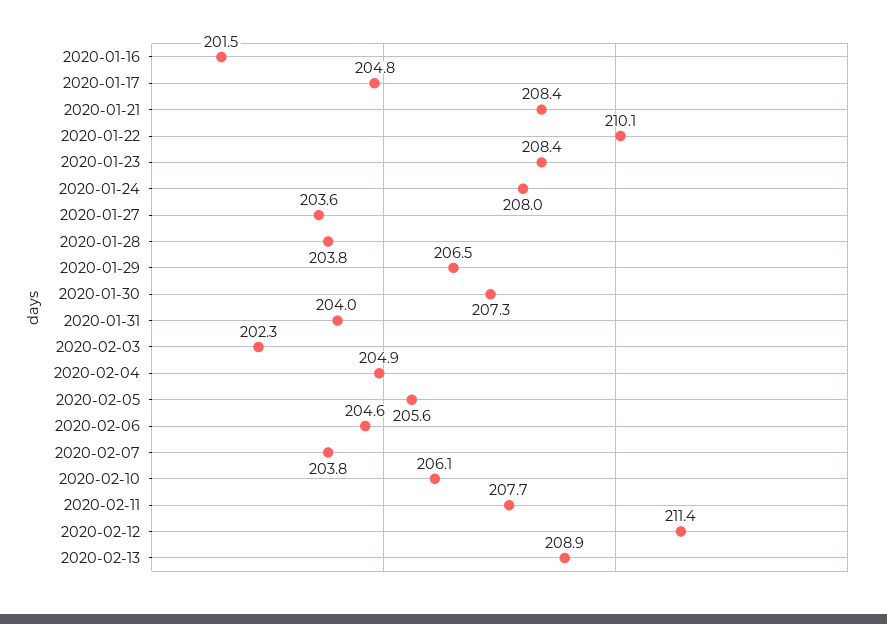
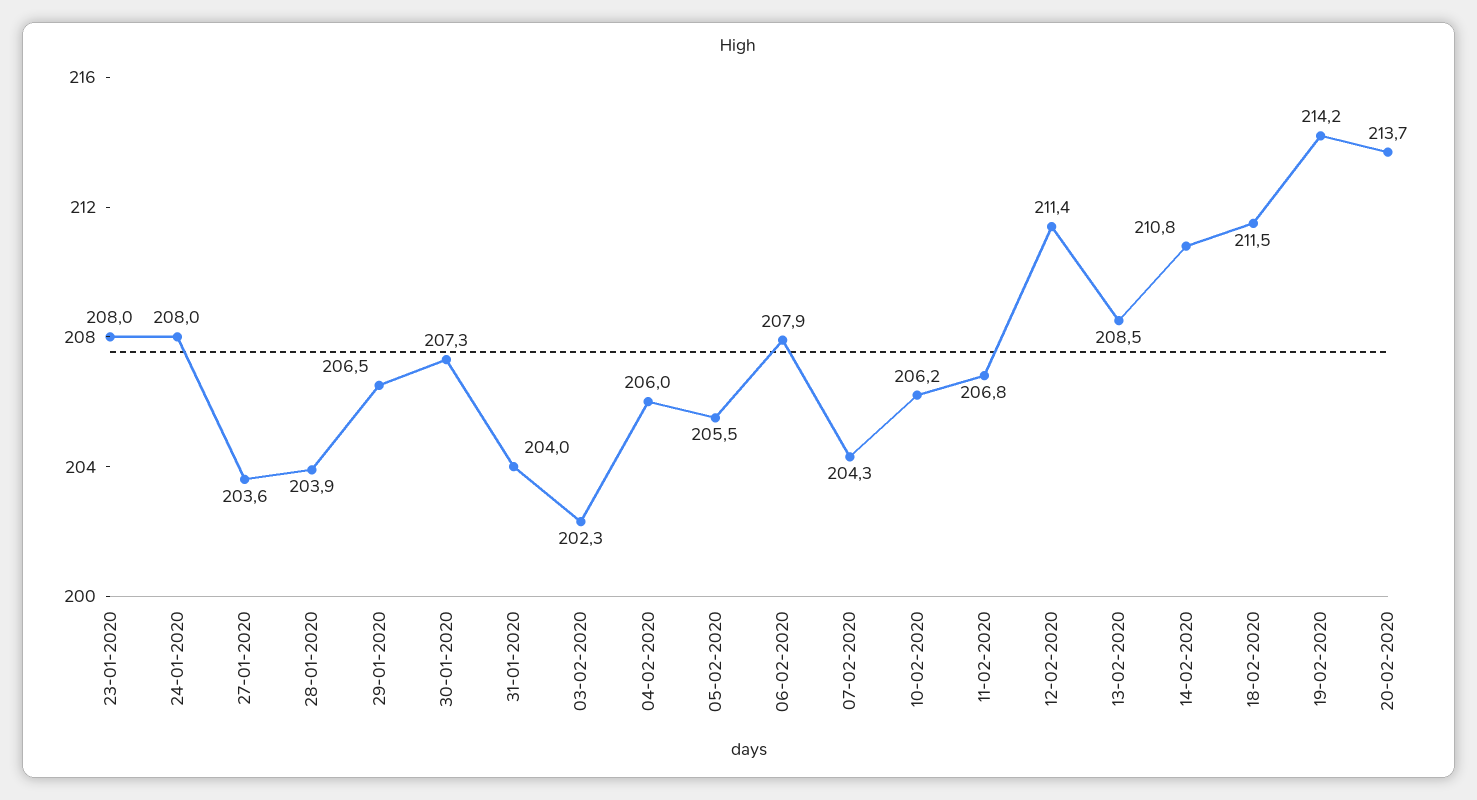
2020-01-16: 201.5 -> none
2020-01-17: 204.8 -> none
2020-01-21: 208.4 -> none
2020-01-22: 210.1 -> none
2020-01-23: 208.4 -> 208
2020-01-28: 203.8 -> 203.9
2020-02-04: 204.9 -> 206
2020-02-05: 205.6 -> 205.5
2020-02-06: 204.6 -> 207.9
2020-02-07: 203.8 -> 204.3
2020-02-10: 206.1 -> 206.2
2020-02-11: 207.7 -> 206.8
2020-02-13: 208.9 -> 208.5
14-02-2020: none -> 210.8
18-02-2020: none -> 211.5
19-02-2020: none -> 214.2
20-02-2020: none -> 213.7

